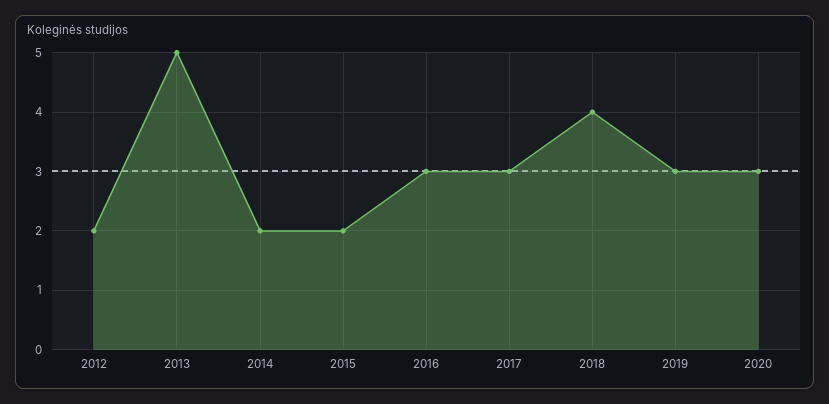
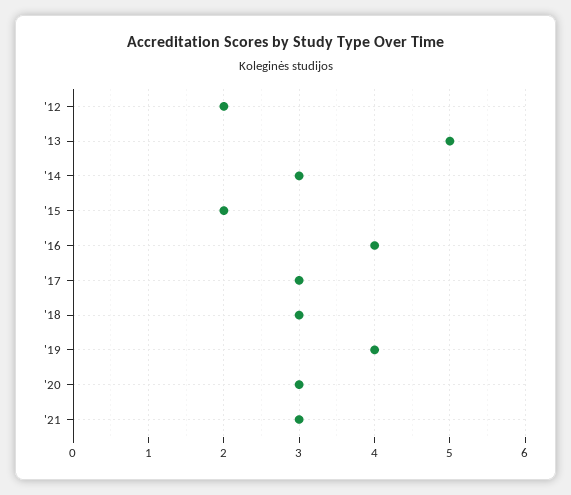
2014: 2 -> 3
2016: 3 -> 4
2018: 4 -> 3
2019: 3 -> 4
'21: none -> 3

